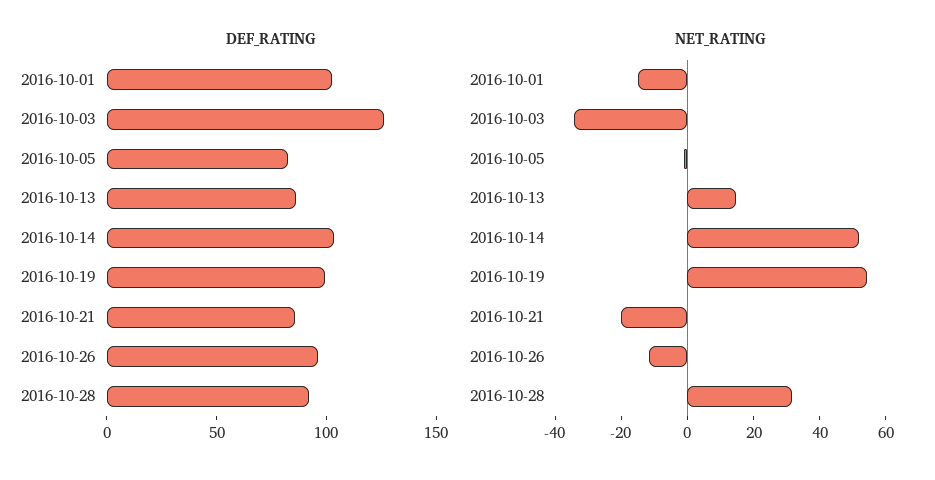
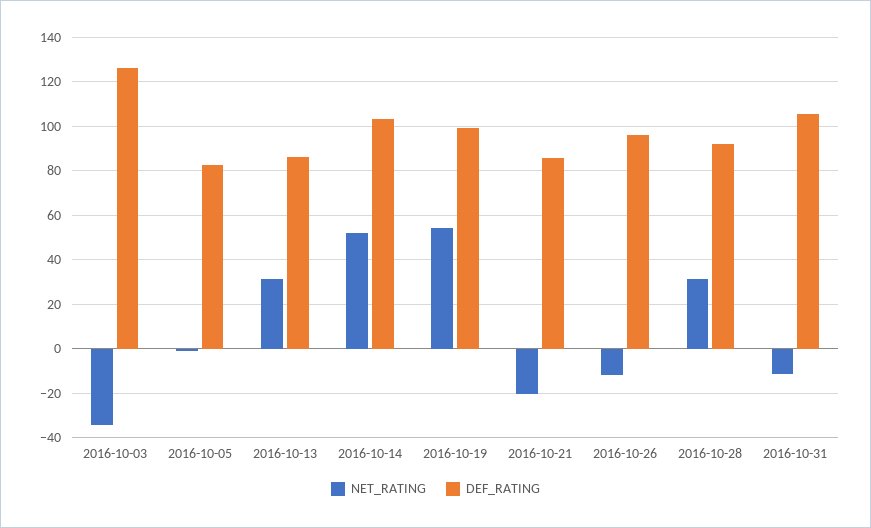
DEF_RATING, 2016-10-01: 100 -> none
NET_RATING, 2016-10-01: -15 -> none
NET_RATING, 2016-10-13: 15 -> 30
NET_RATING, 2016-10-31: none -> -10
DEF_RATING, 2016-10-31: none -> 105

